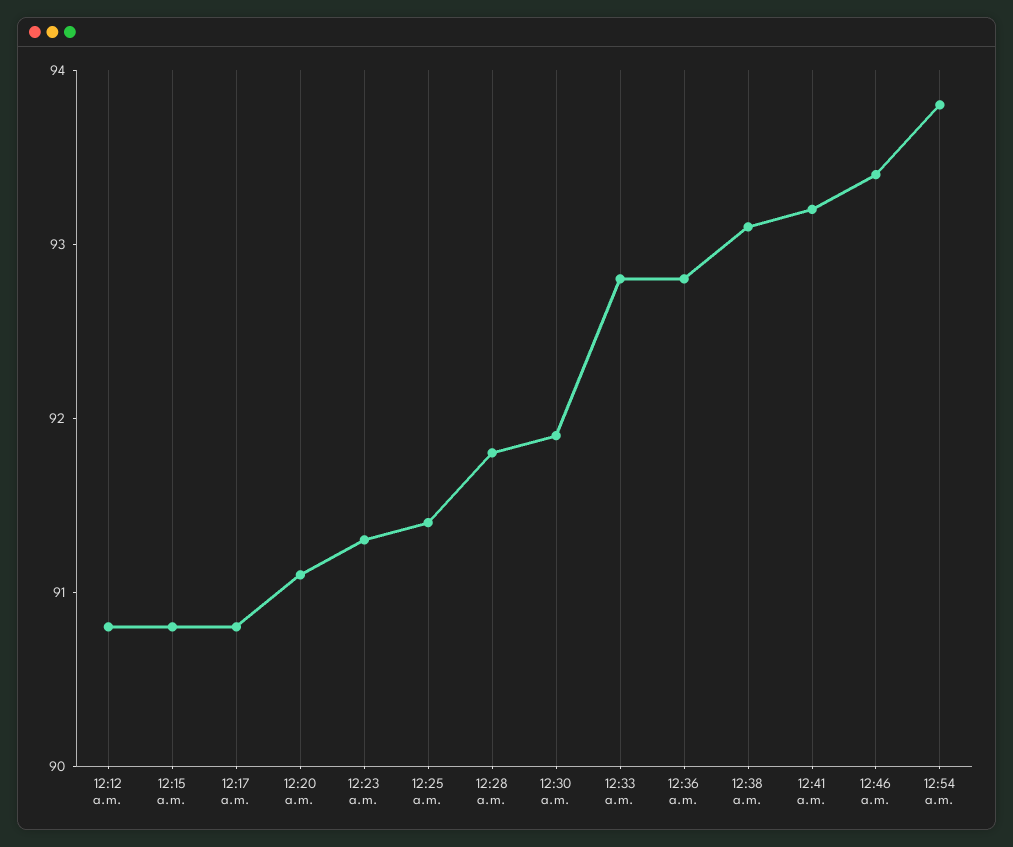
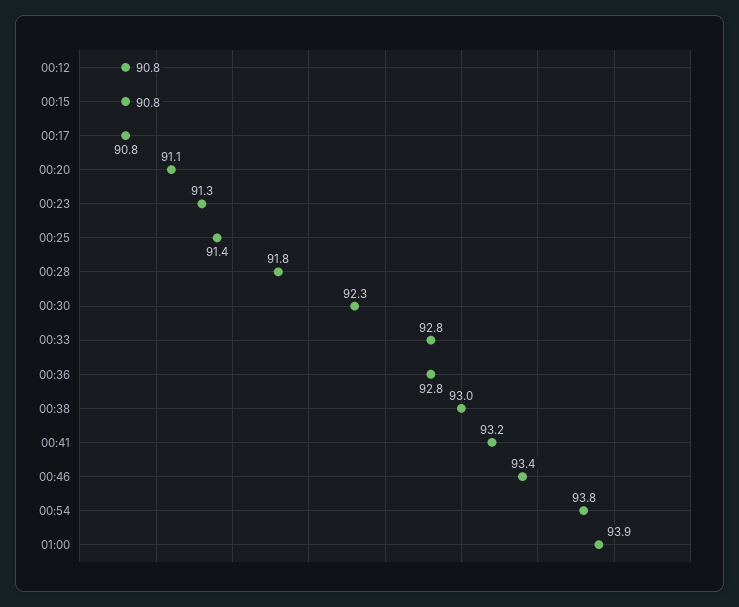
12:30 a.m.: 91.9 -> 92.3
12:38 a.m.: 93.1 -> 93
01:00: none -> 93.9

